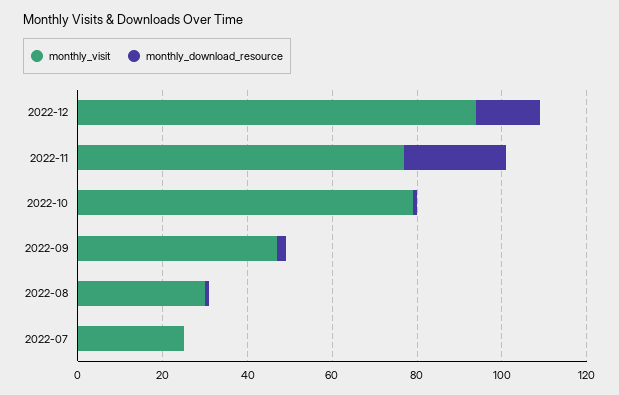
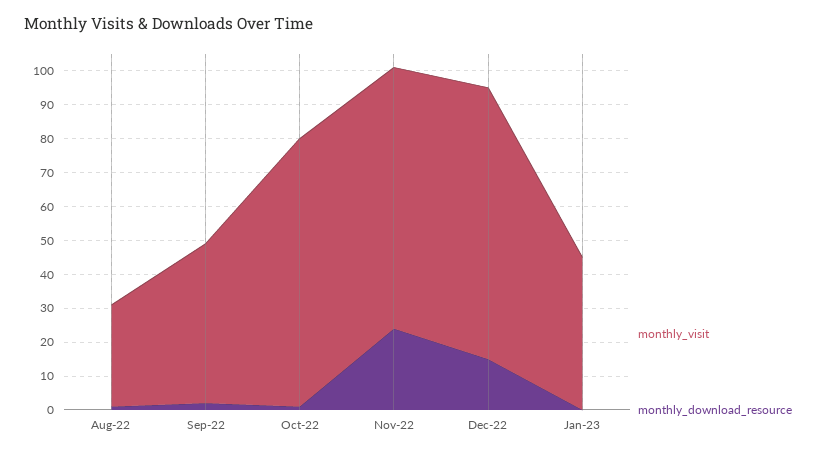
monthly_visit, 2022-12: 95 -> 80
monthly_visit, 2022-07: 25 -> none
monthly_download_resource, 2022-07: 0 -> none
monthly_visit, Jan-23: none -> 45
monthly_download_resource, Jan-23: none -> 0

